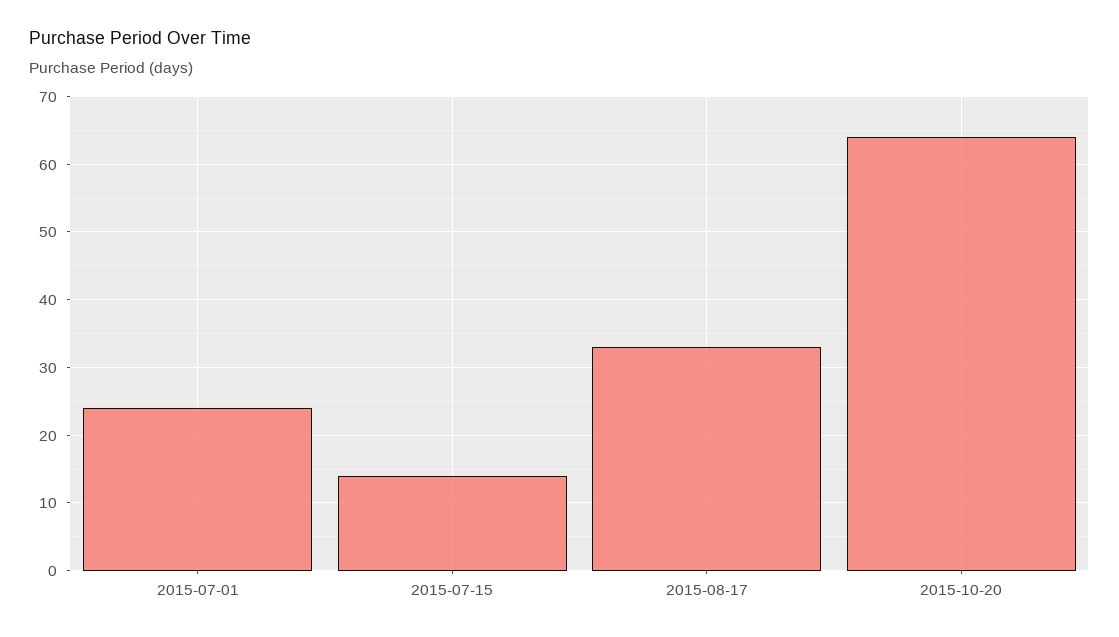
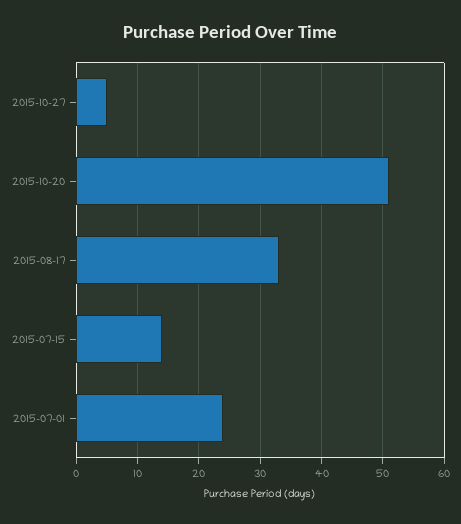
2015-10-20: 64 -> 51
2015-10-27: none -> 5

